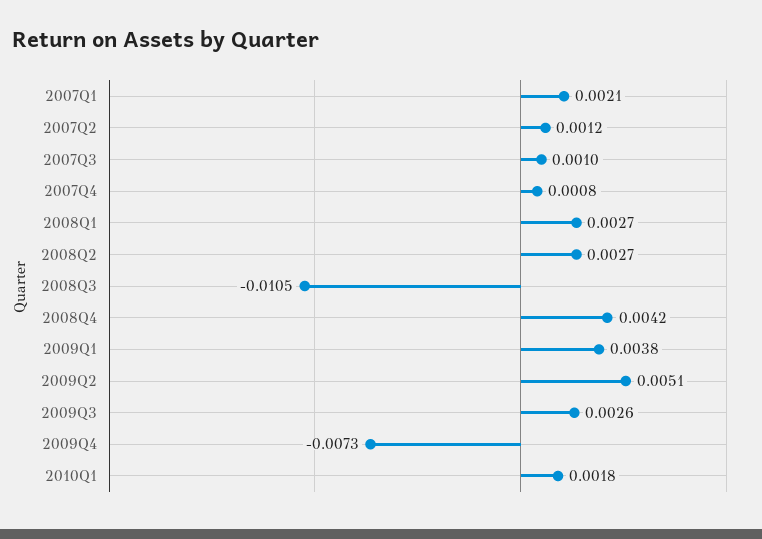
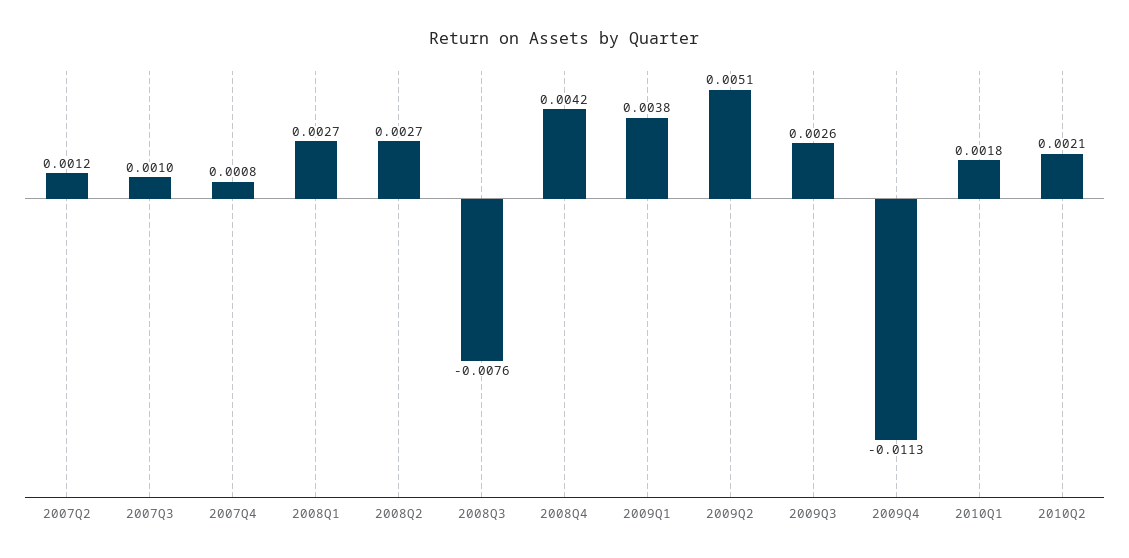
2007Q1: 0.0021 -> none
2008Q3: -0.0105 -> -0.0076
2009Q4: -0.0073 -> -0.0113
2010Q2: none -> 0.0021

